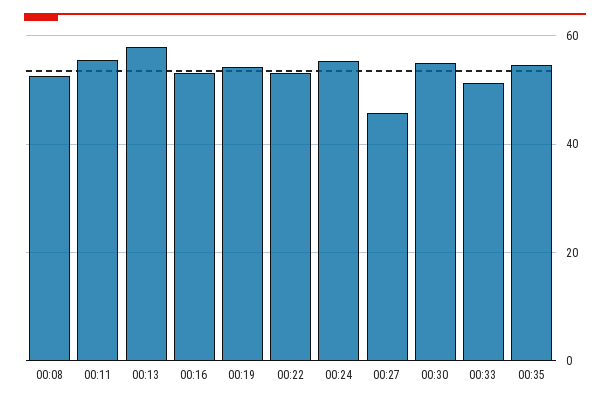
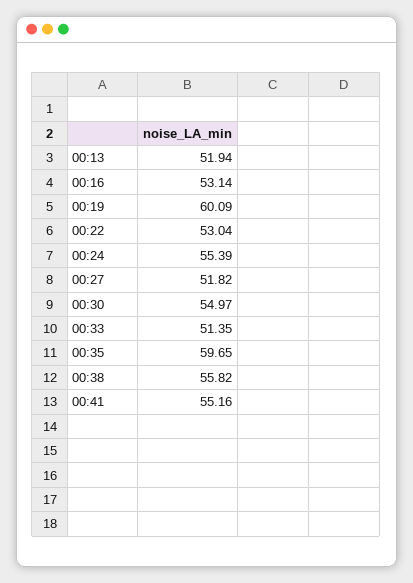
00:08: 52 -> none
00:11: 56 -> none
00:13: 58 -> 51.94
00:19: 54 -> 60.09
00:27: 46 -> 51.82
00:35: 54 -> 59.65
00:38: none -> 55.82
00:41: none -> 55.16

